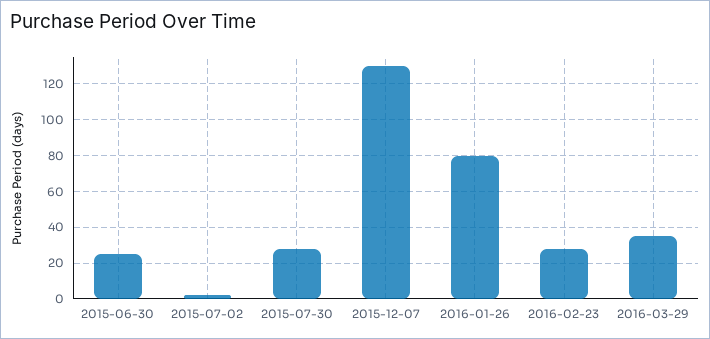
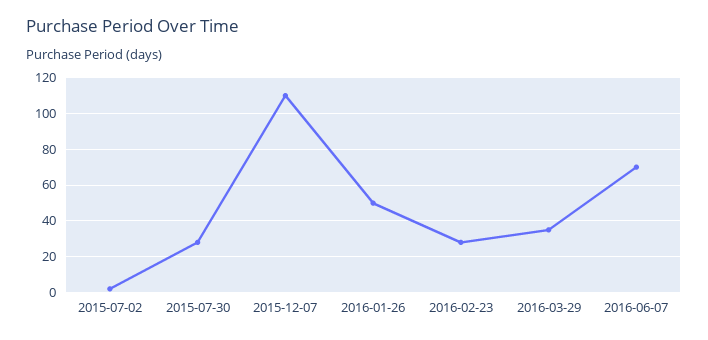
2015-06-30: 25 -> none
2015-12-07: 130 -> 110
2016-01-26: 80 -> 50
2016-06-07: none -> 70

